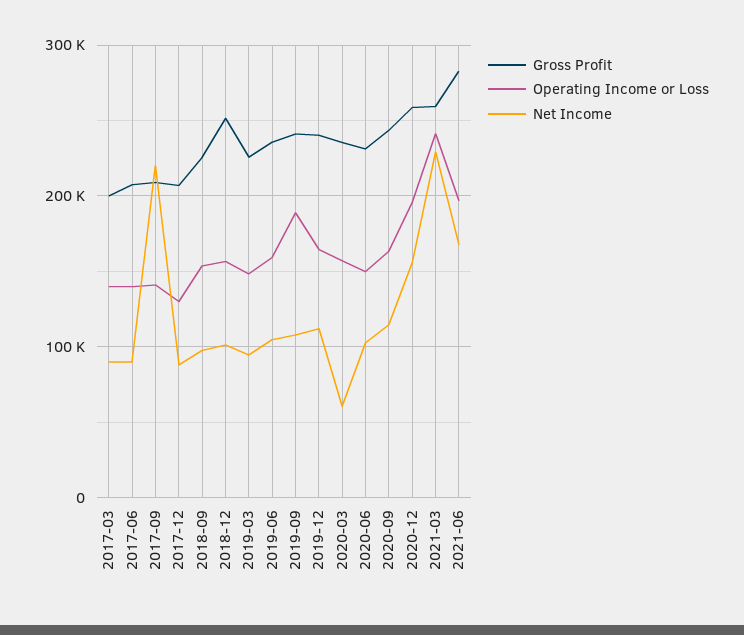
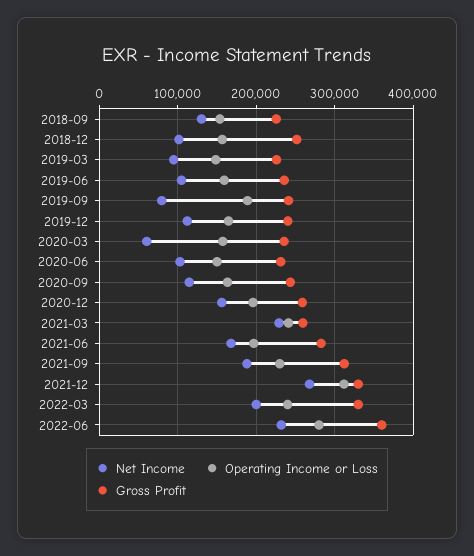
Gross Profit, 2017-03: 200000 -> none
Operating Income or Loss, 2017-03: 140000 -> none
Net Income, 2017-03: 90000 -> none
Gross Profit, 2017-06: 210000 -> none
Operating Income or Loss, 2017-06: 140000 -> none
Net Income, 2017-06: 90000 -> none
Gross Profit, 2017-09: 210000 -> none
Operating Income or Loss, 2017-09: 140000 -> none
Net Income, 2017-09: 220000 -> none
Gross Profit, 2017-12: 210000 -> none
Operating Income or Loss, 2017-12: 130000 -> none
Net Income, 2017-12: 90000 -> none
Net Income, 2018-09: 100000 -> 130000
Net Income, 2019-09: 110000 -> 80000
Net Income, 2021-09: none -> 190000
Operating Income or Loss, 2021-09: none -> 230000
Gross Profit, 2021-09: none -> 310000
Net Income, 2021-12: none -> 270000
Operating Income or Loss, 2021-12: none -> 310000
Gross Profit, 2021-12: none -> 330000
Net Income, 2022-03: none -> 200000
Operating Income or Loss, 2022-03: none -> 240000
Gross Profit, 2022-03: none -> 330000
Net Income, 2022-06: none -> 230000
Operating Income or Loss, 2022-06: none -> 280000
Gross Profit, 2022-06: none -> 360000

